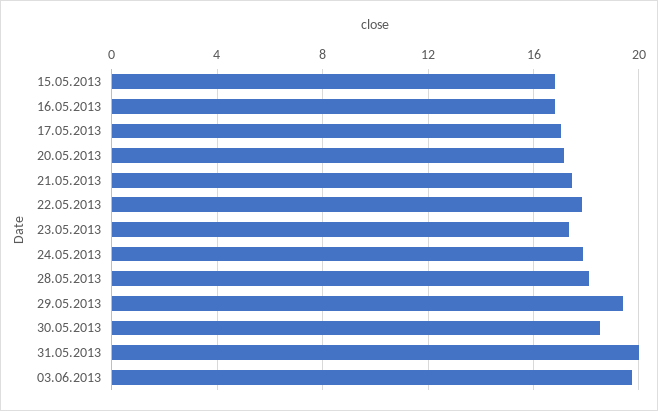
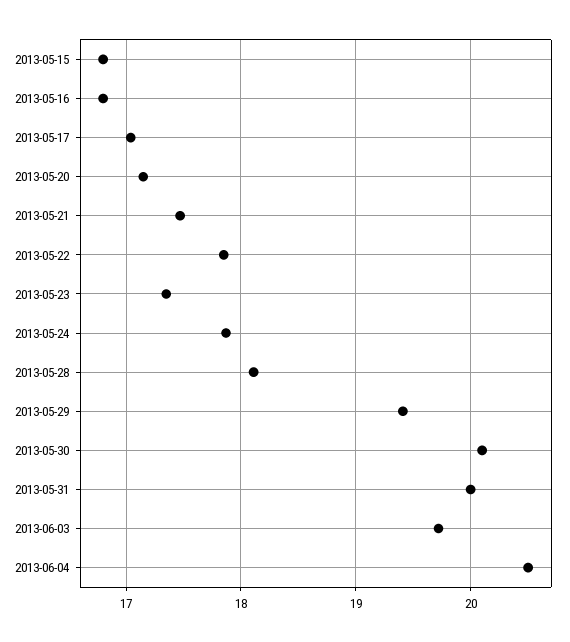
30.05.2013: 18.5 -> 20.1
2013-06-04: none -> 20.5

